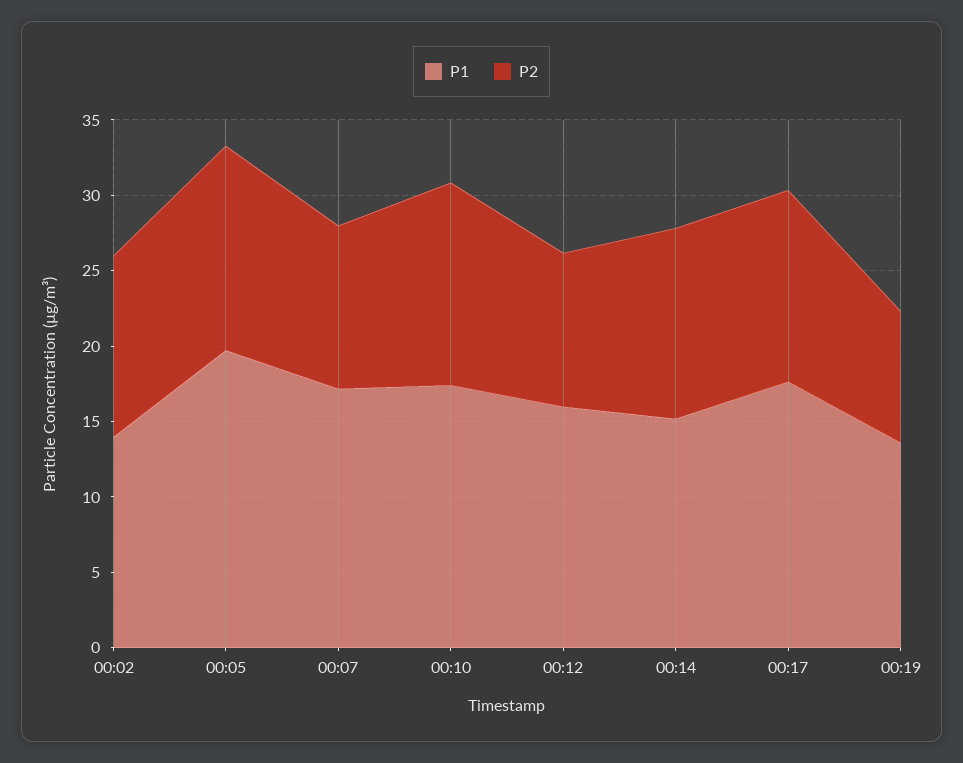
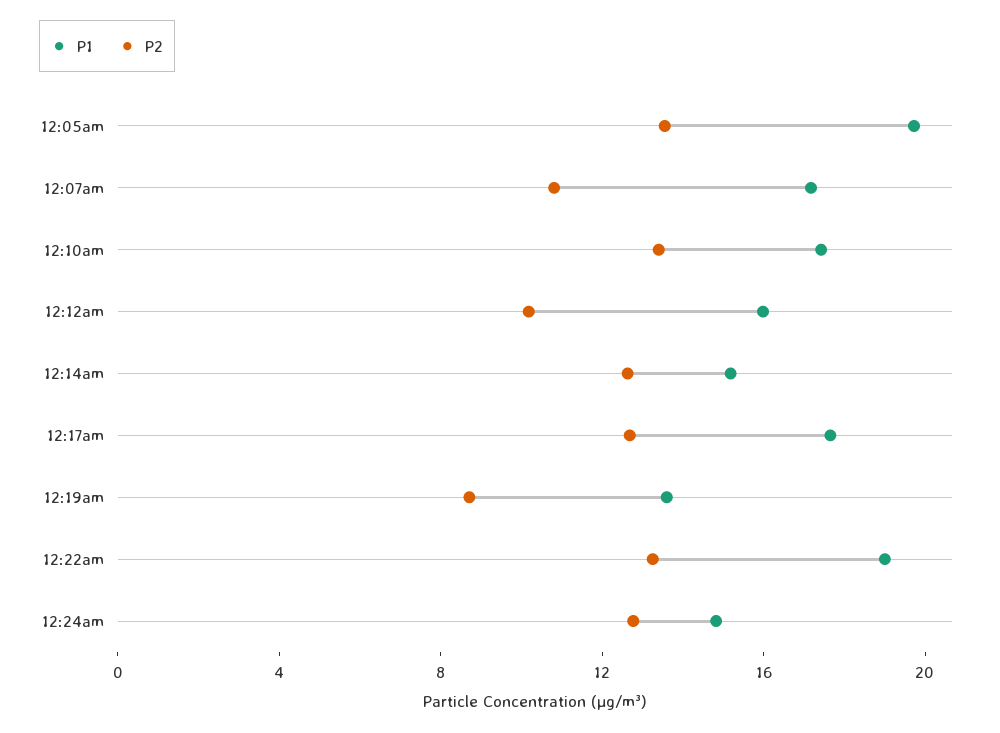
P1, 00:02: 14 -> none
P2, 00:02: 12 -> none
P1, 12:22am: none -> 19
P2, 12:22am: none -> 13
P1, 12:24am: none -> 15
P2, 12:24am: none -> 13

